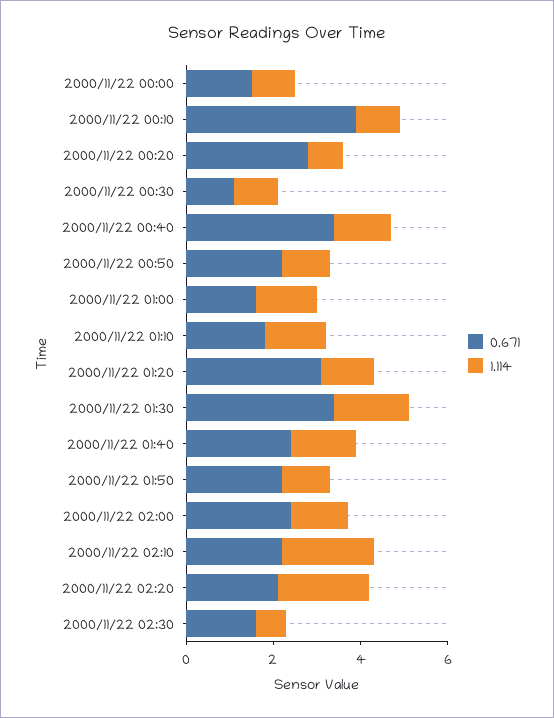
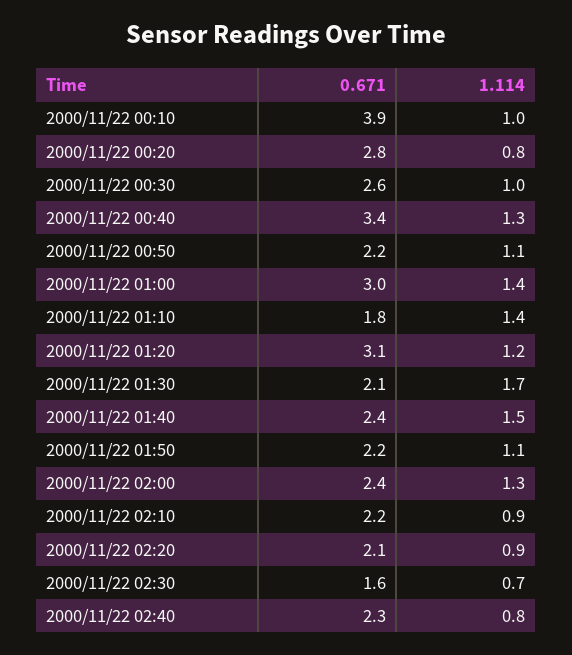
0.671, 2000/11/22 00:00: 1.5 -> none
1.114, 2000/11/22 00:00: 1 -> none
0.671, 2000/11/22 00:30: 1 -> 2.6
0.671, 2000/11/22 01:00: 1.5 -> 3
0.671, 2000/11/22 01:30: 3.5 -> 2.1
1.114, 2000/11/22 02:10: 2 -> 0.9
1.114, 2000/11/22 02:20: 2 -> 0.9
0.671, 2000/11/22 02:40: none -> 2.3
1.114, 2000/11/22 02:40: none -> 0.8

